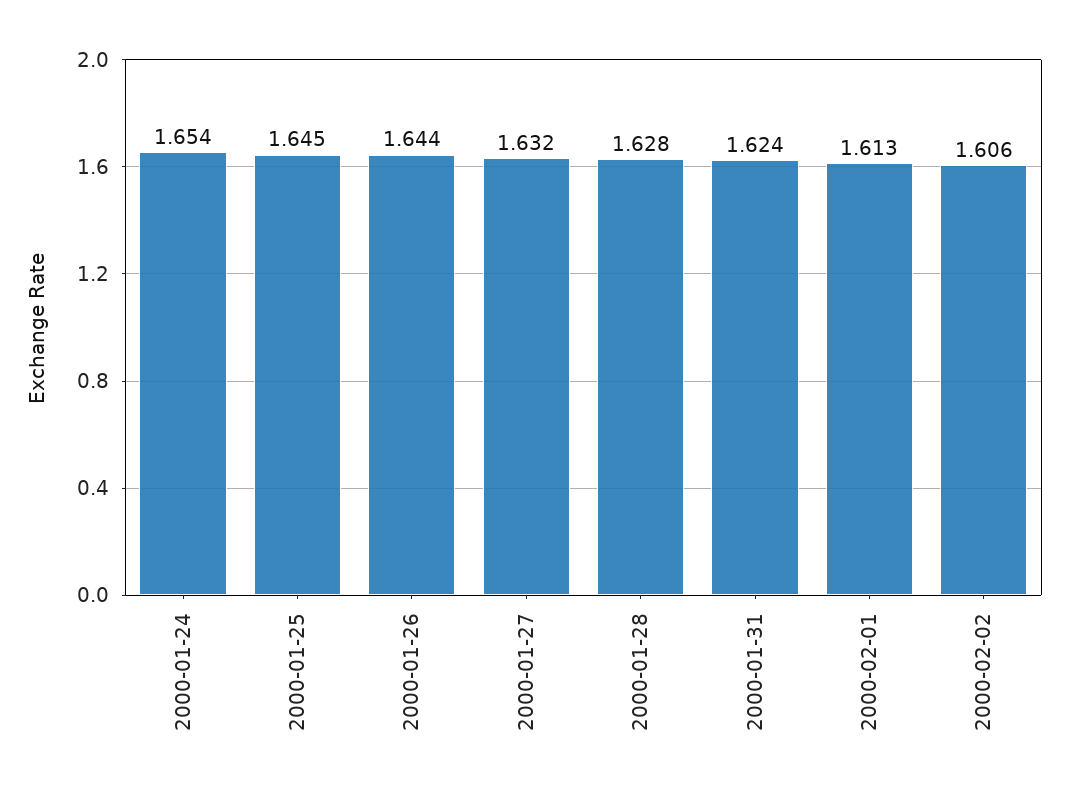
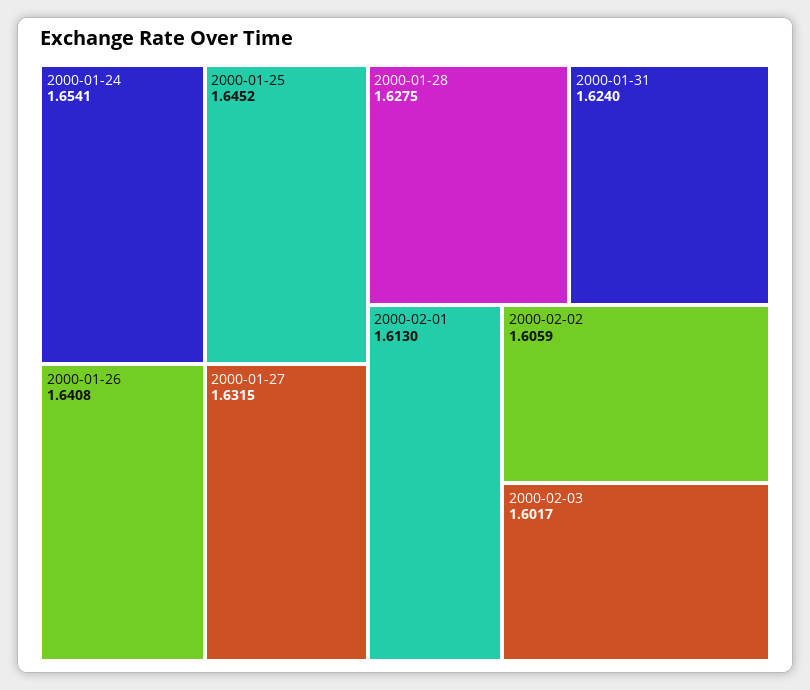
2000-01-26: 1.644 -> 1.6408
2000-02-03: none -> 1.6017

